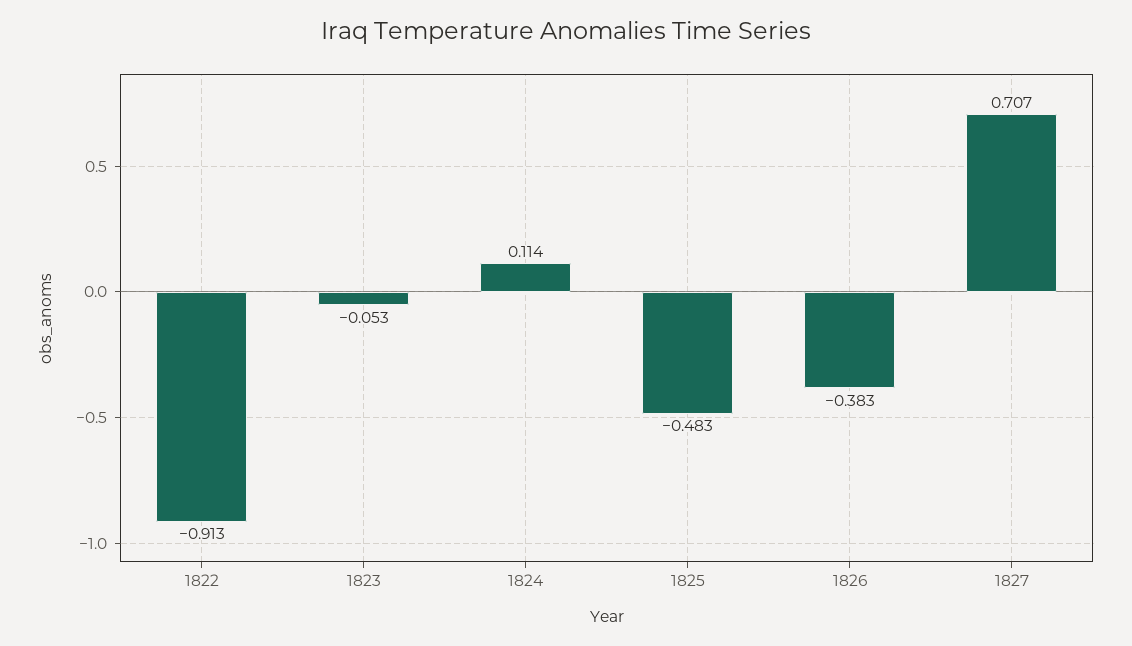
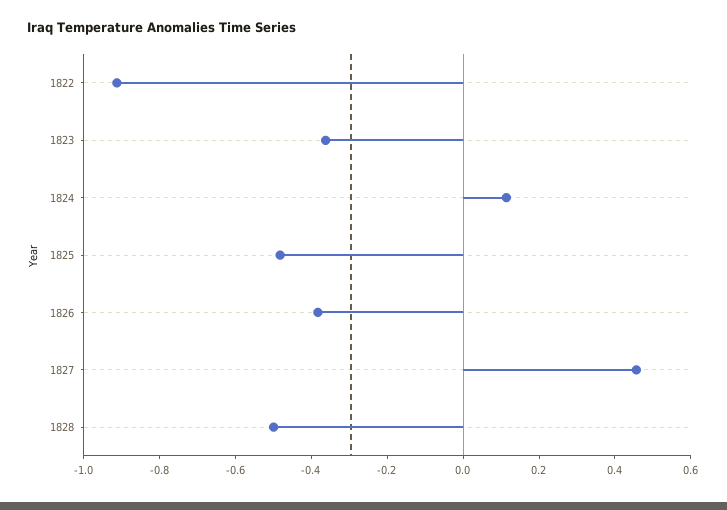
1823: -0.053 -> -0.35
1827: 0.707 -> 0.45
1828: none -> -0.5

